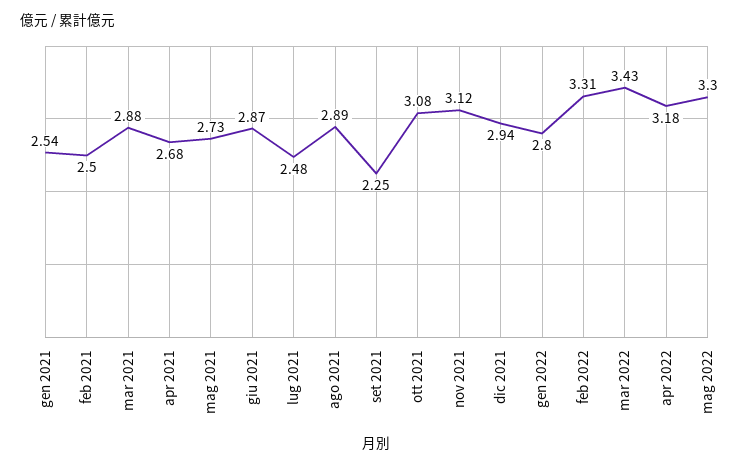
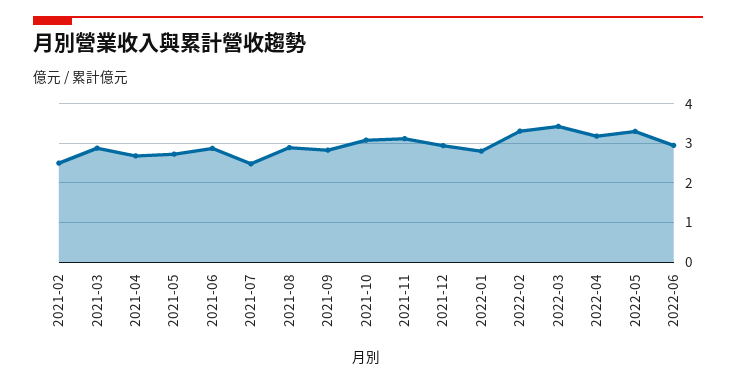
gen 2021: 2.54 -> none
set 2021: 2.25 -> 2.8
2022-06: none -> 3

